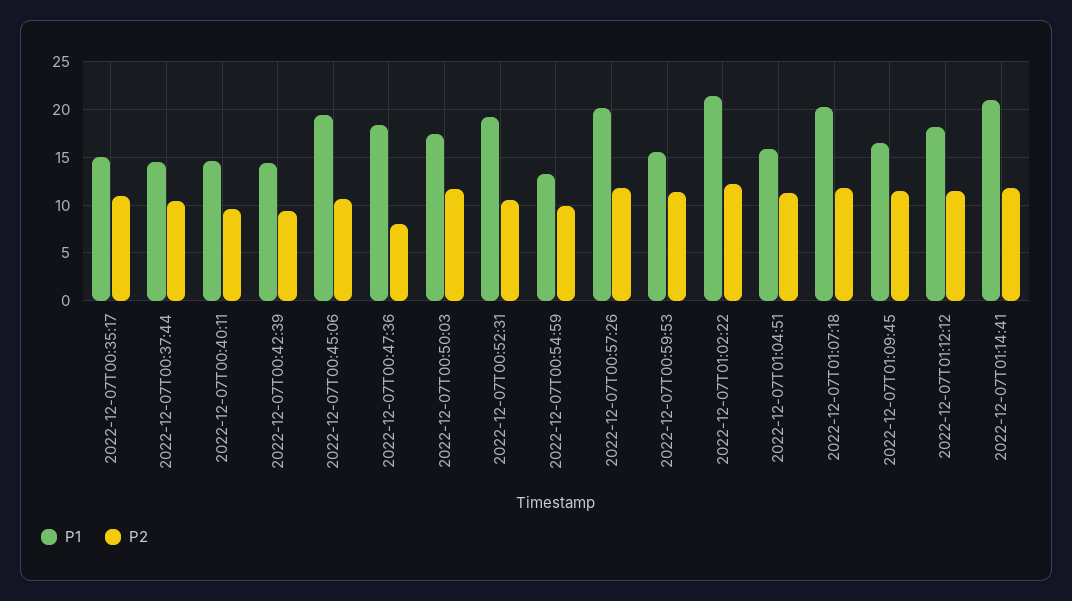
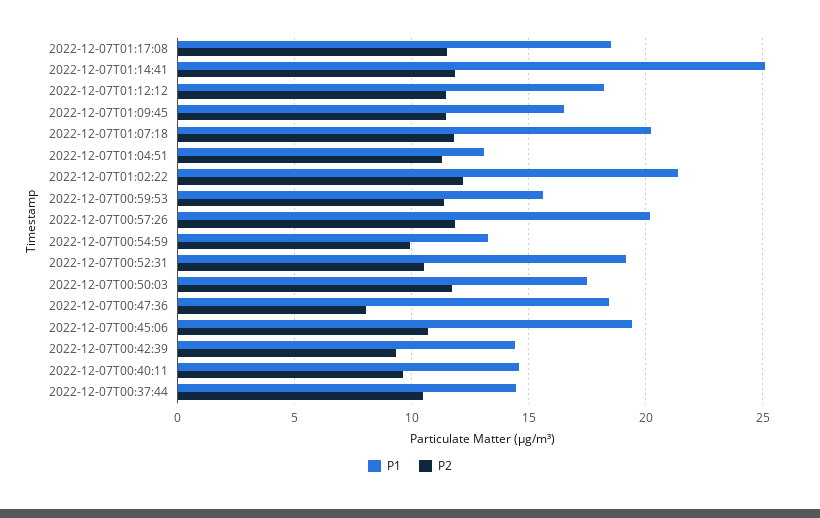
P1, 2022-12-07T00:35:17: 15 -> none
P2, 2022-12-07T00:35:17: 11 -> none
P1, 2022-12-07T01:04:51: 16 -> 13
P1, 2022-12-07T01:14:41: 21 -> 25
P1, 2022-12-07T01:17:08: none -> 18.5
P2, 2022-12-07T01:17:08: none -> 11.5

